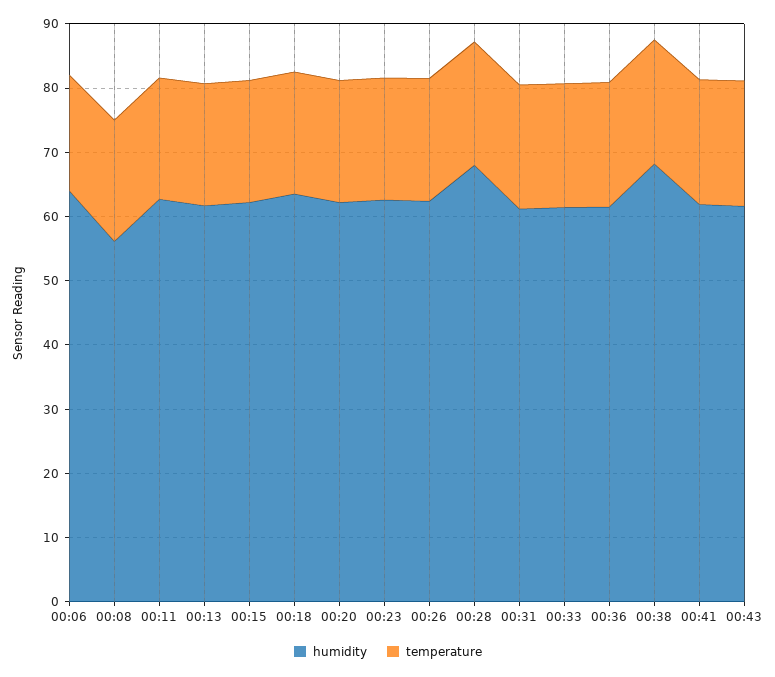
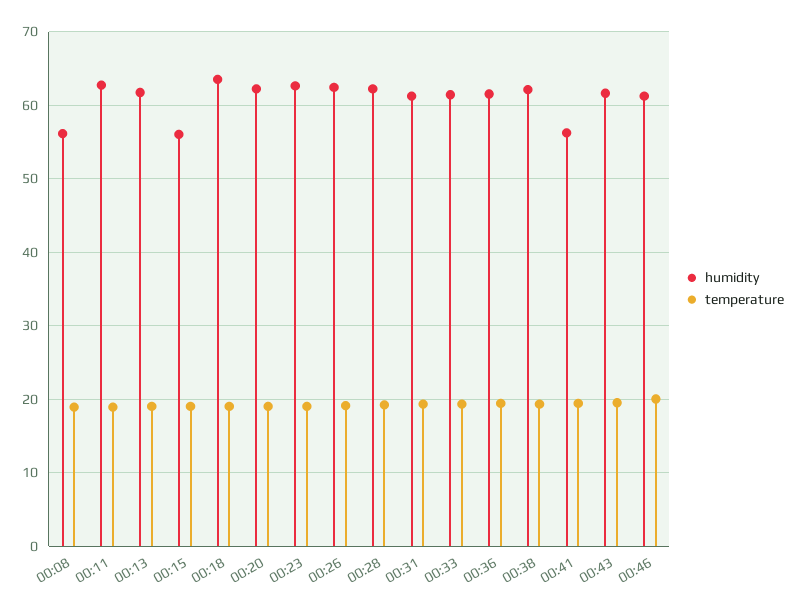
humidity, 00:06: 64 -> none
temperature, 00:06: 18 -> none
humidity, 00:15: 62 -> 56
humidity, 00:28: 68 -> 62
humidity, 00:38: 68 -> 62
humidity, 00:41: 62 -> 56
humidity, 00:46: none -> 61
temperature, 00:46: none -> 20

